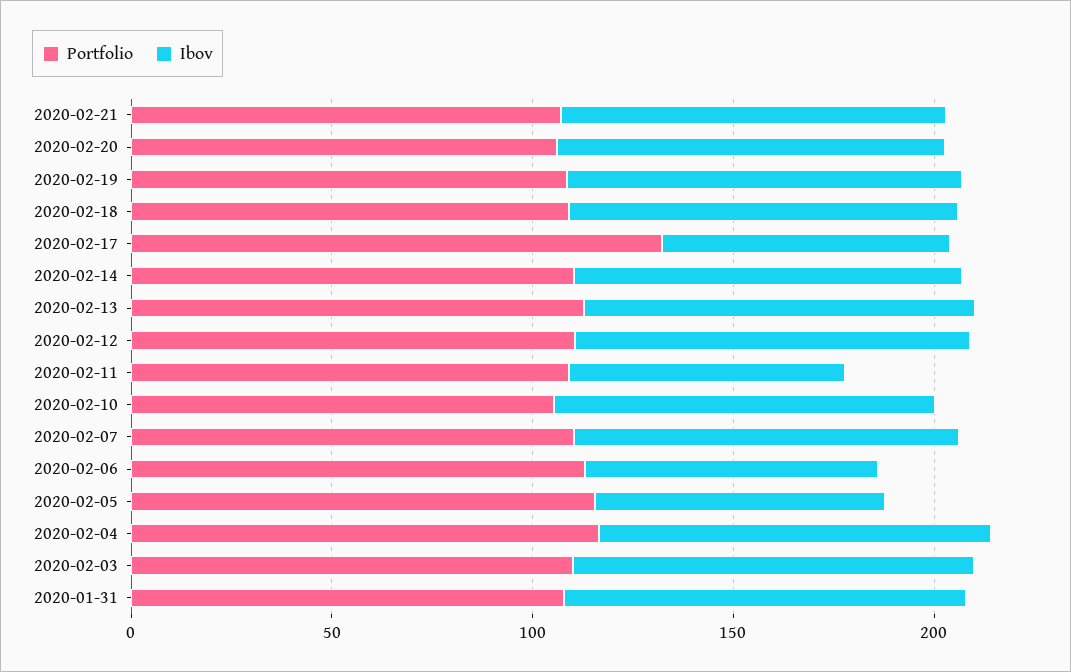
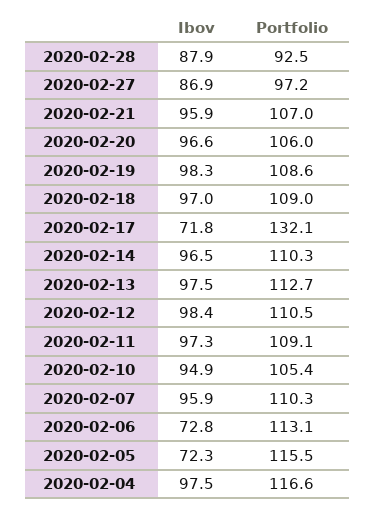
Ibov, 2020-02-11: 70 -> 97.3
Portfolio, 2020-02-03: 110 -> none
Ibov, 2020-02-03: 100 -> none
Portfolio, 2020-01-31: 110 -> none
Ibov, 2020-01-31: 100 -> none
Ibov, 2020-02-28: none -> 87.9
Portfolio, 2020-02-28: none -> 92.5
Ibov, 2020-02-27: none -> 86.9
Portfolio, 2020-02-27: none -> 97.2

